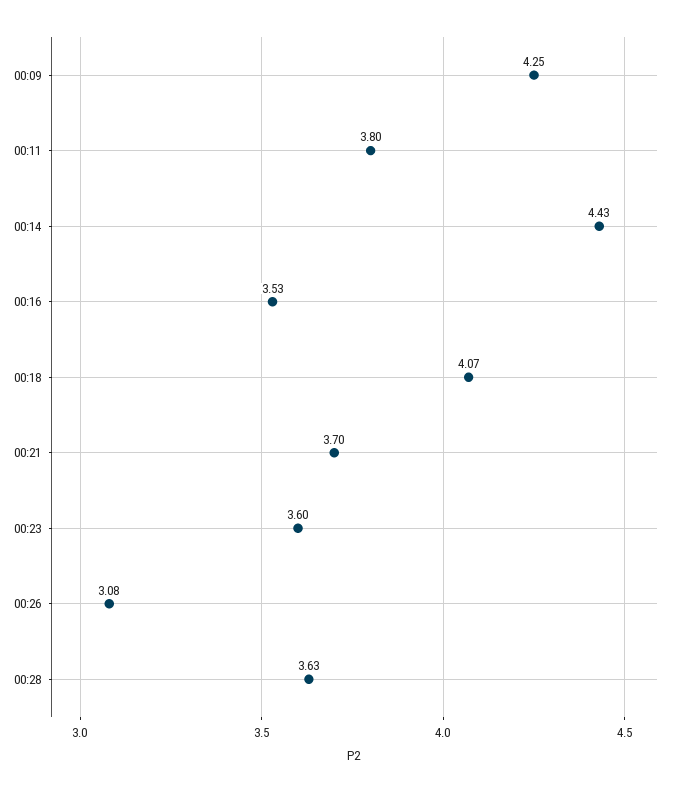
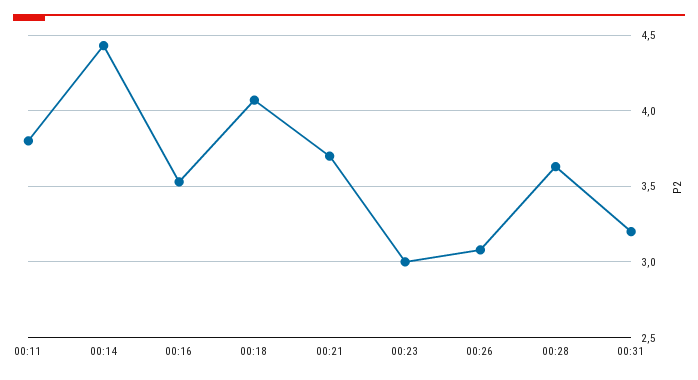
00:09: 4.25 -> none
00:23: 3.6 -> 3
00:31: none -> 3.2

